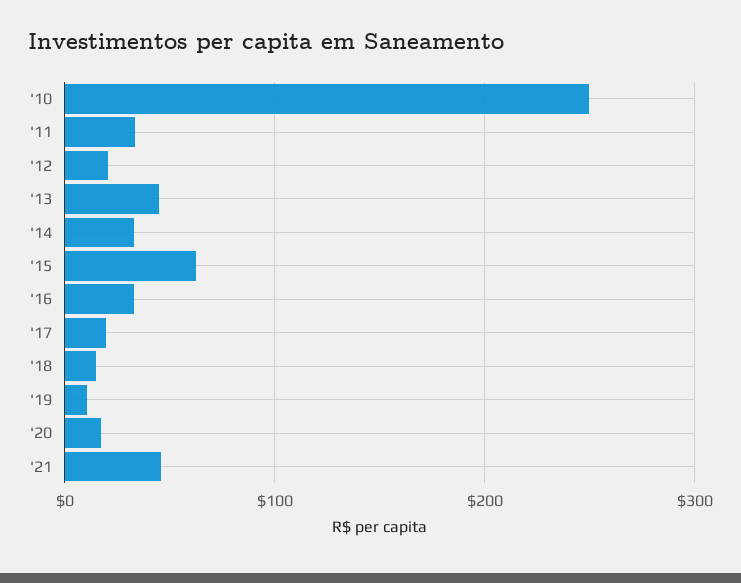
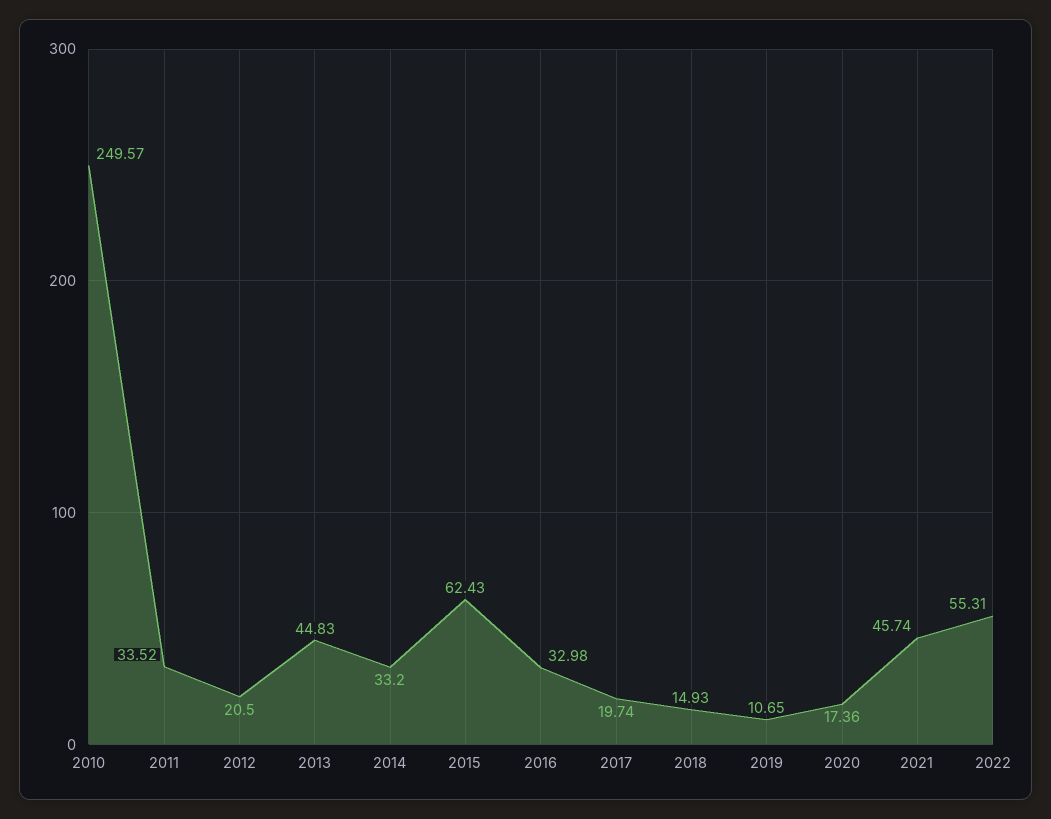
2022: none -> 55.31

